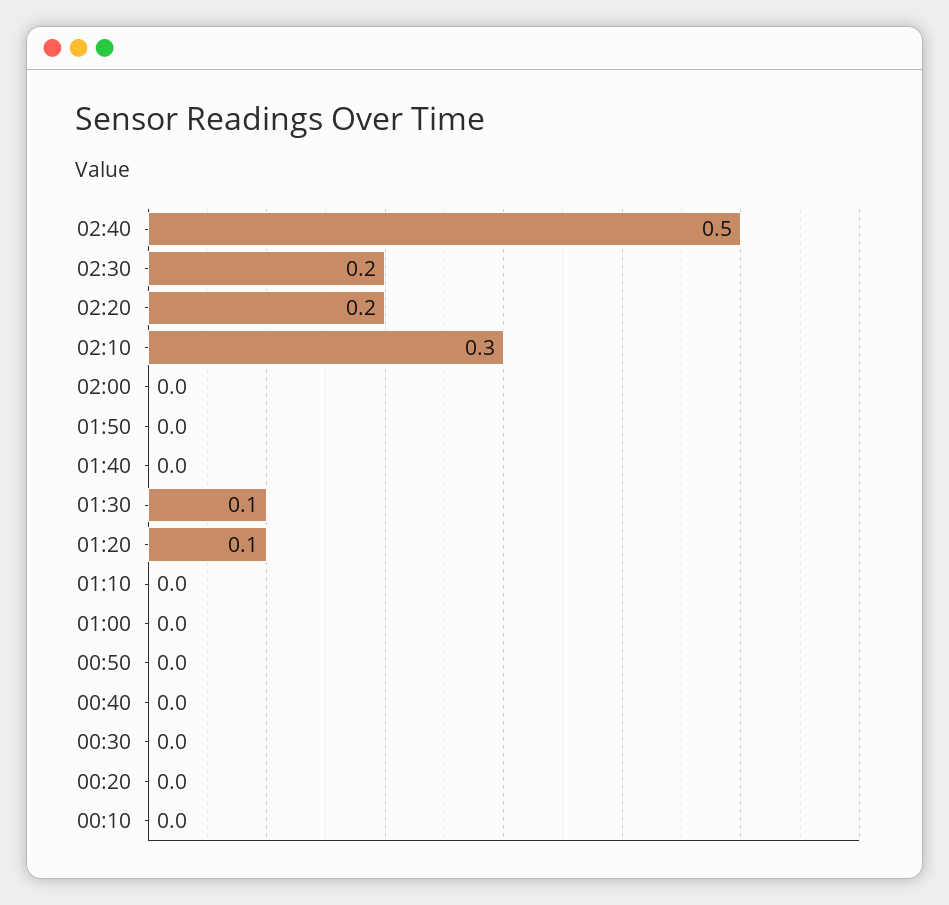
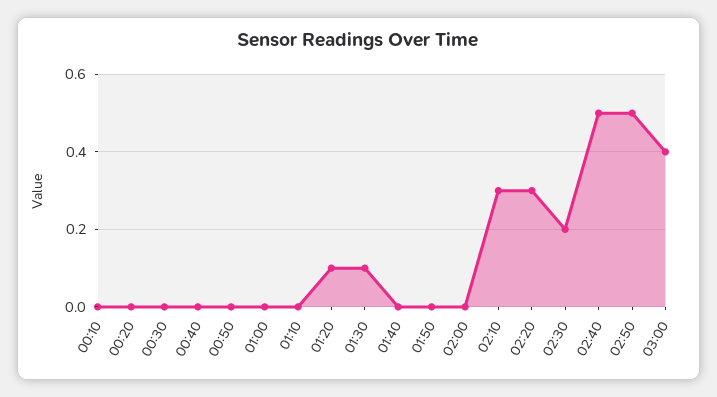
02:20: 0.2 -> 0.3
02:50: none -> 0.5
03:00: none -> 0.4

